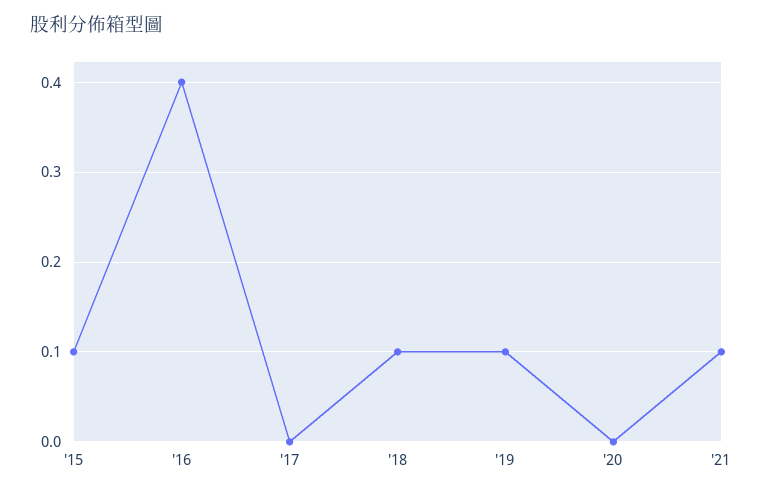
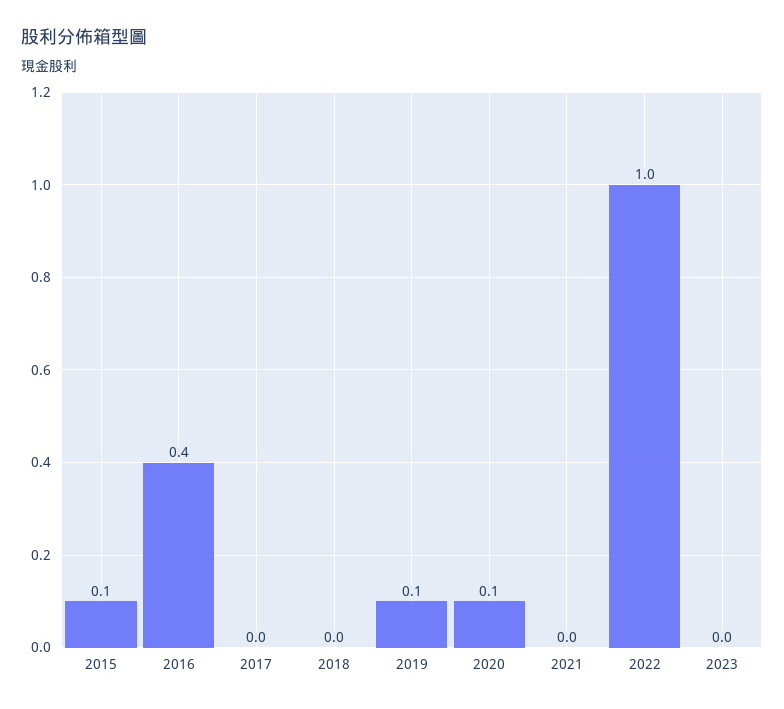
'18: 0.1 -> 0
'20: 0 -> 0.1
'21: 0.1 -> 0
2022: none -> 1
2023: none -> 0

